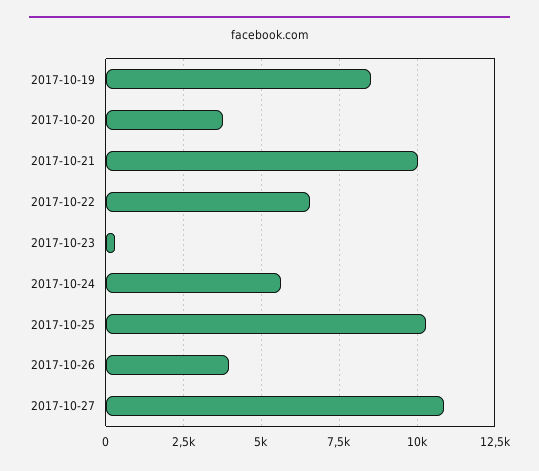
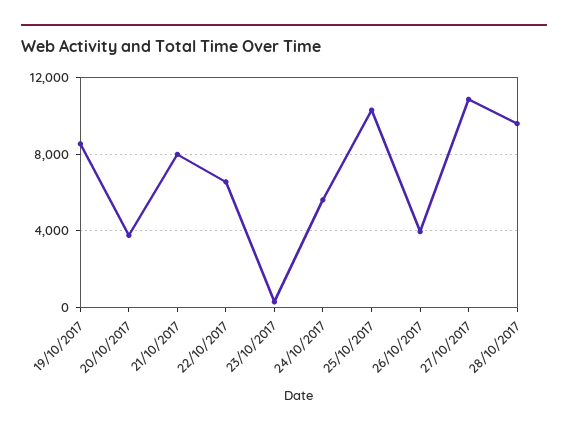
2017-10-21: 10000 -> 8000
28/10/2017: none -> 9500

